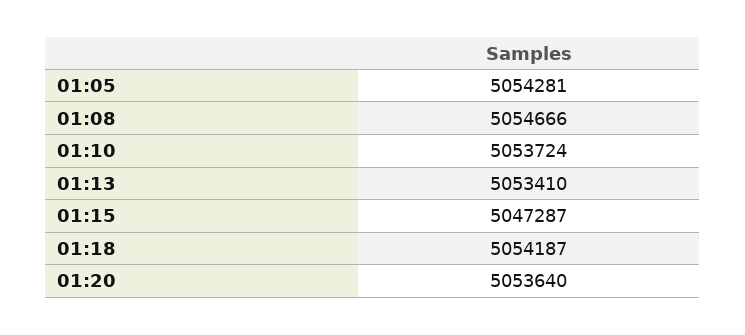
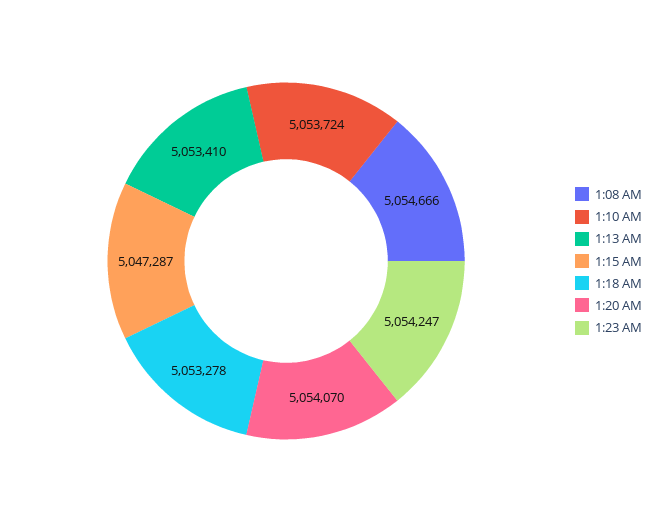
01:05: 5054281 -> none
01:18: 5054187 -> 5053278
01:20: 5053640 -> 5054070
1:23 AM: none -> 5054247

